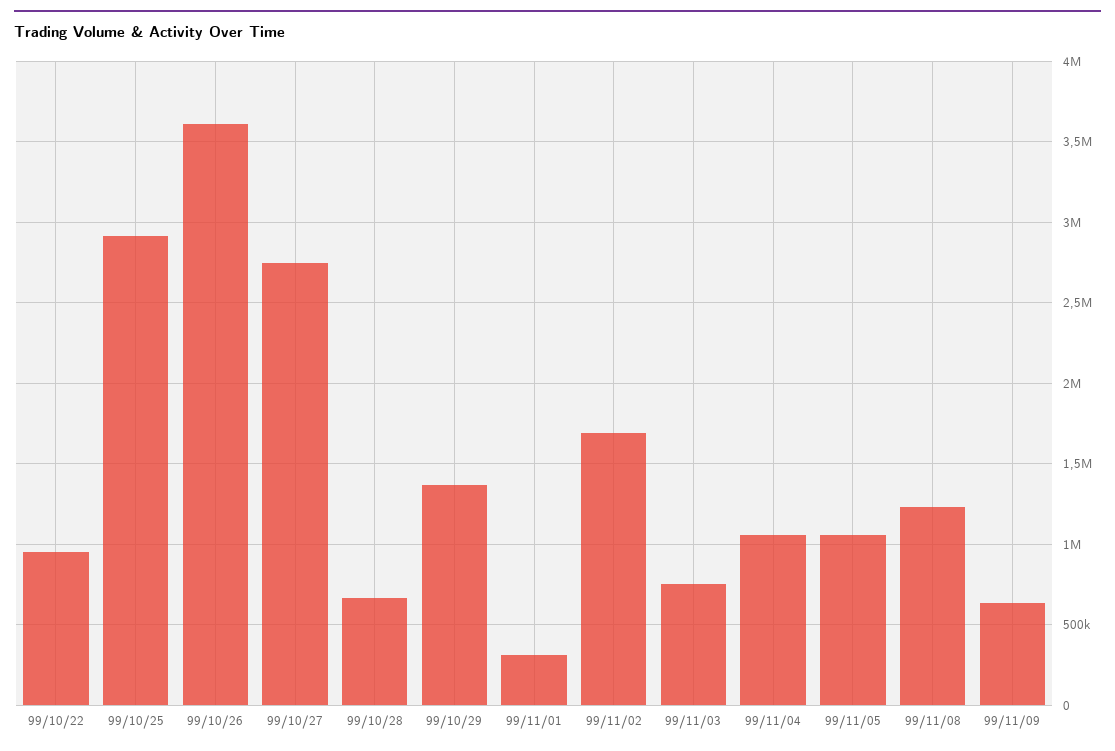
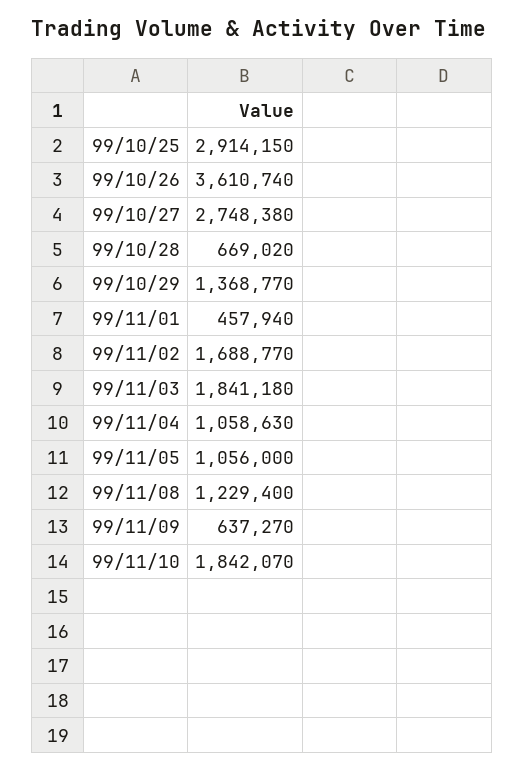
99/10/22: 950000 -> none
99/11/01: 300000 -> 457940
99/11/03: 750000 -> 1841180
99/11/10: none -> 1842070

